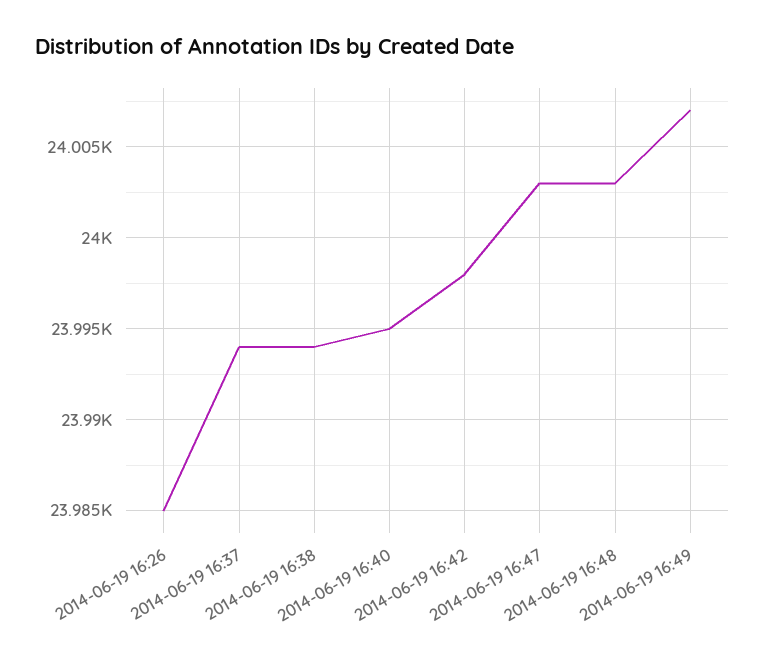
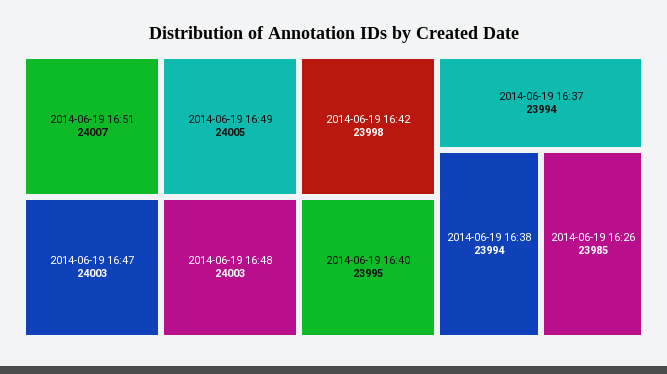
2014-06-19 16:49: 24007 -> 24005
2014-06-19 16:51: none -> 24007

